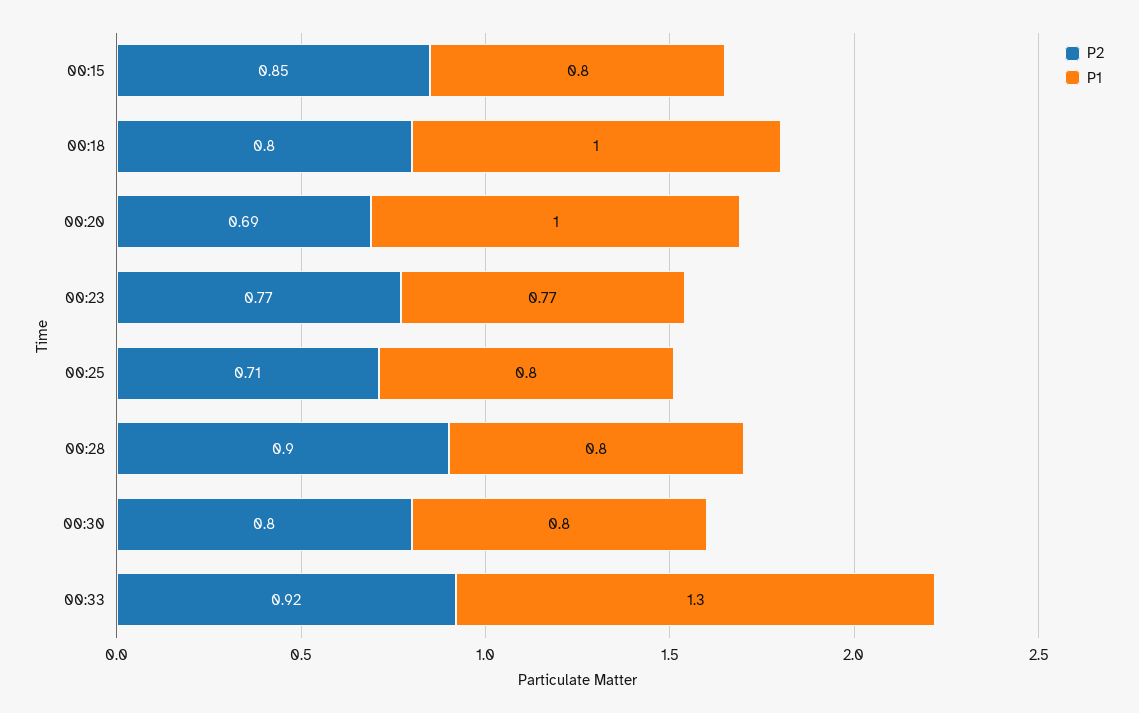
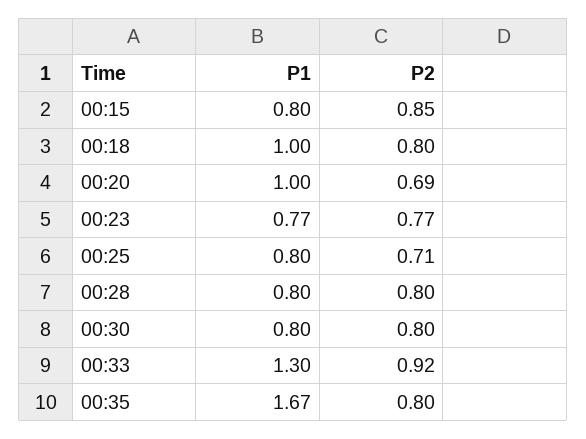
P2, 00:28: 0.9 -> 0.8
P1, 00:35: none -> 1.67
P2, 00:35: none -> 0.8

